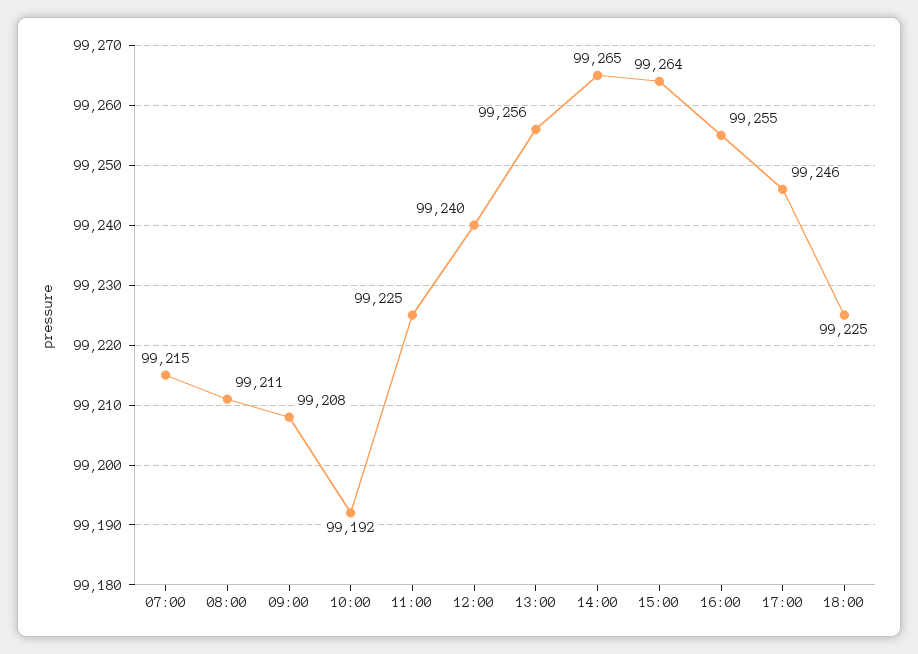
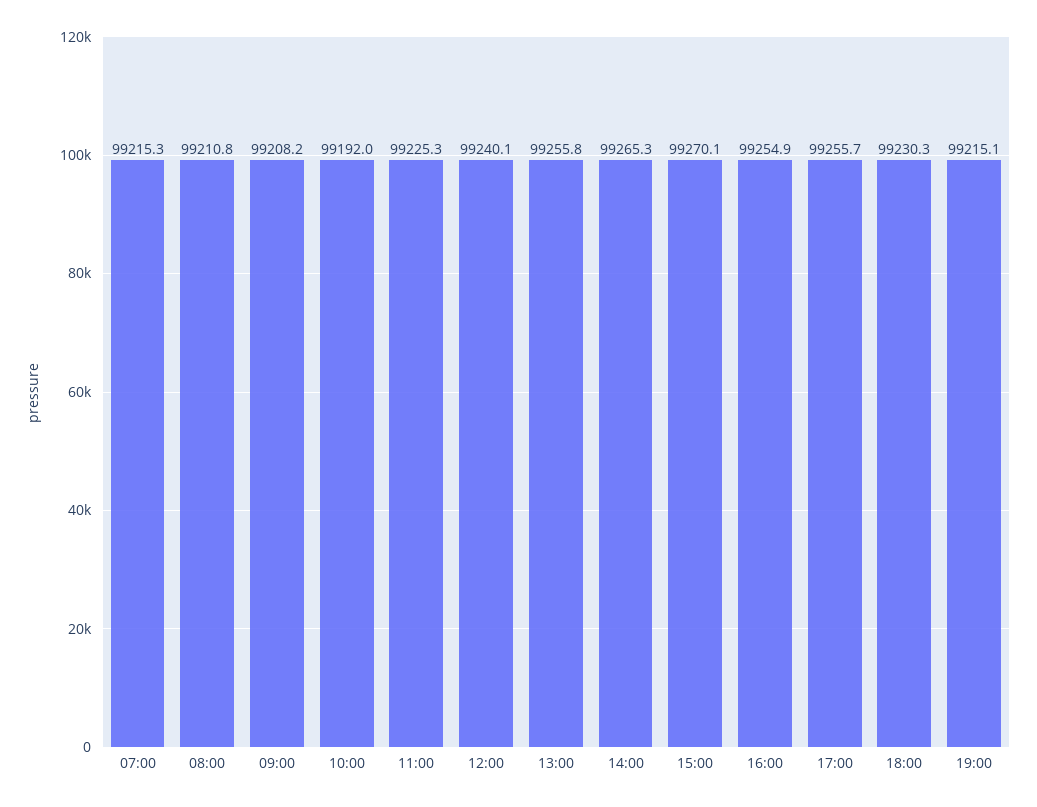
15:00: 99264 -> 99270.1
17:00: 99246 -> 99255.7
18:00: 99225 -> 99230.3
19:00: none -> 99215.1

